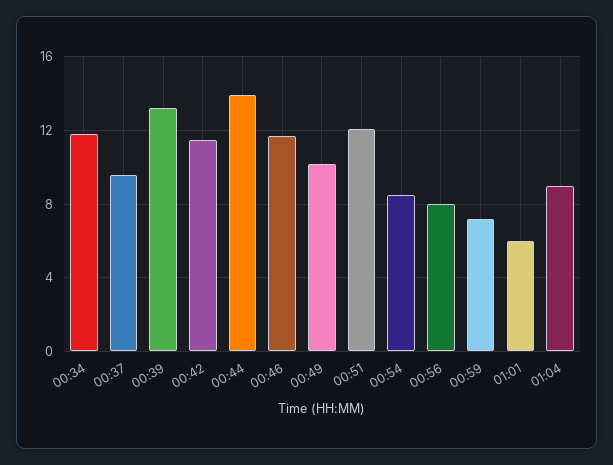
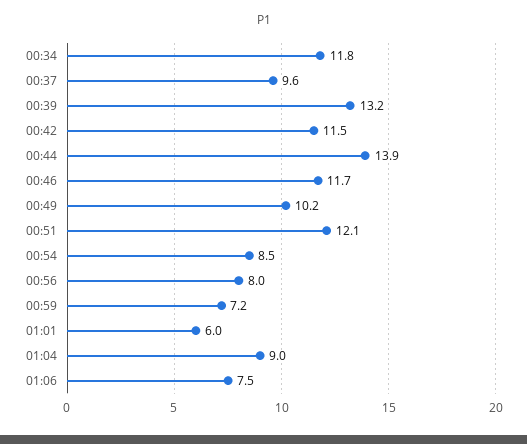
01:06: none -> 7.5

